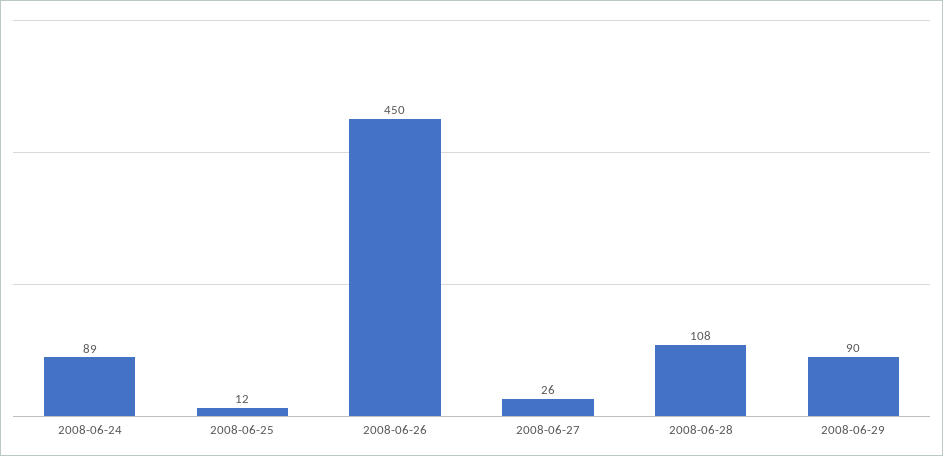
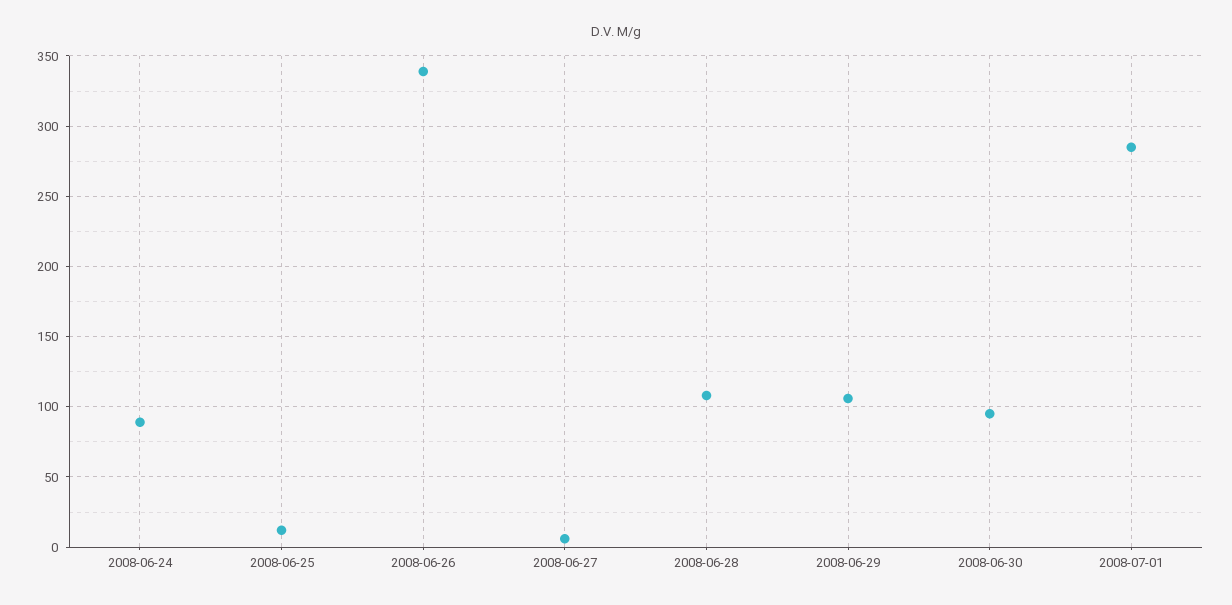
2008-06-26: 450 -> 340
2008-06-27: 26 -> 5
2008-06-29: 90 -> 105
2008-06-30: none -> 95
2008-07-01: none -> 285

